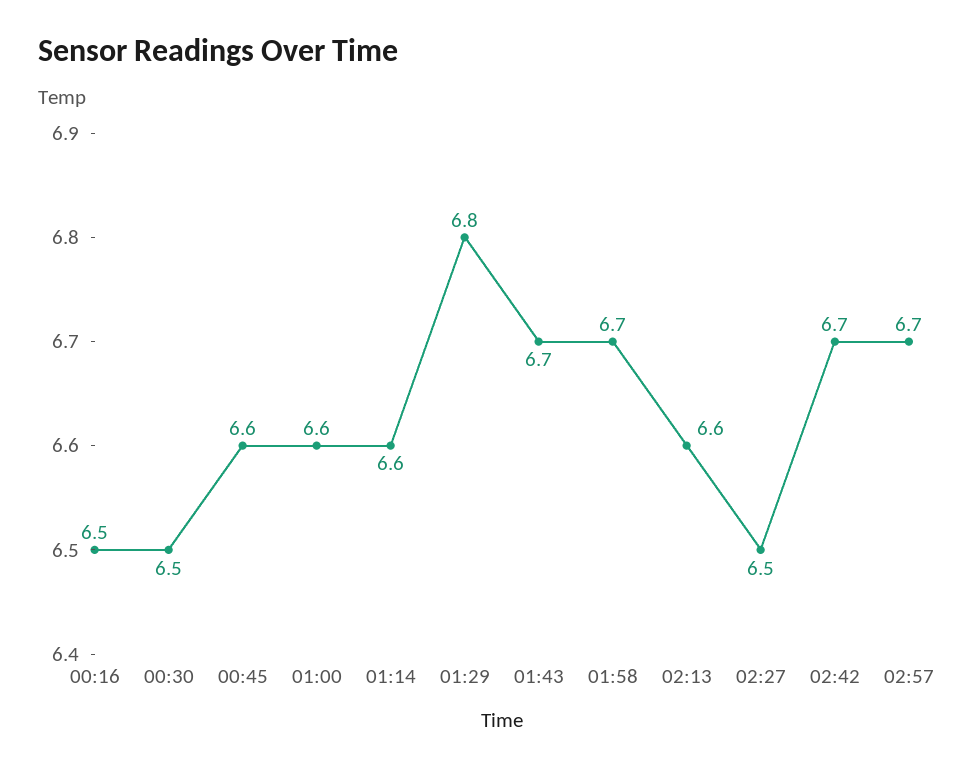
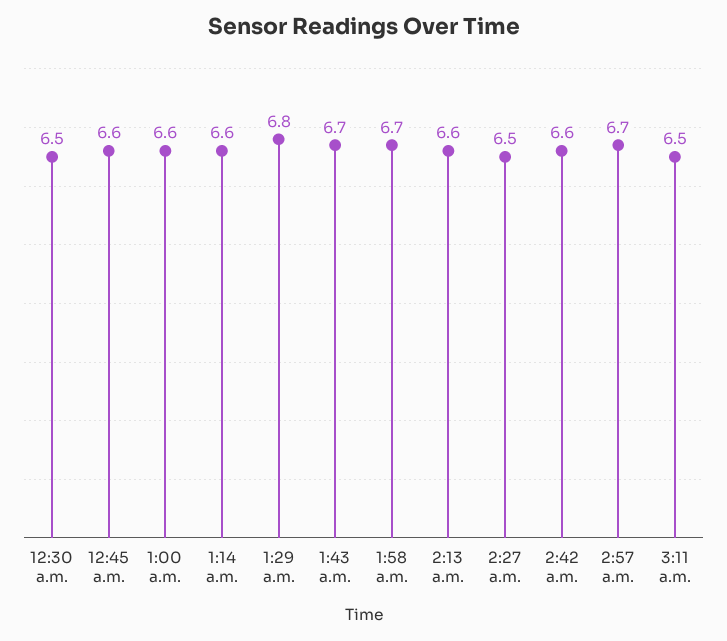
00:16: 6.5 -> none
02:42: 6.7 -> 6.6
3:11 a.m.: none -> 6.5

